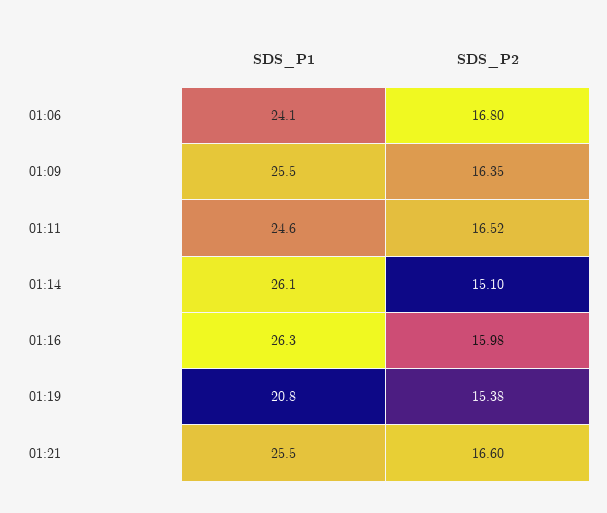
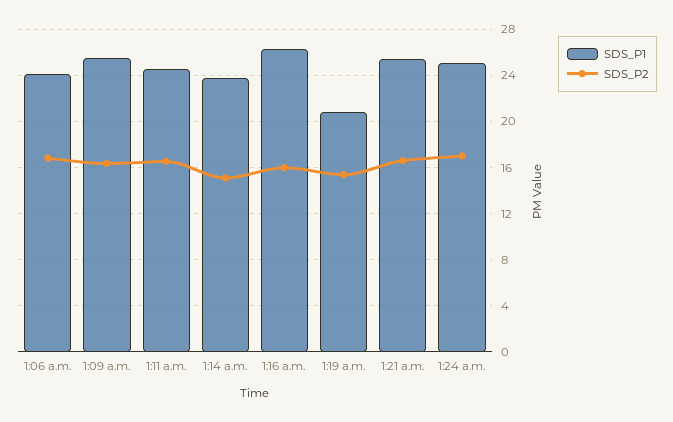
SDS_P1, 01:14: 26.1 -> 24
SDS_P1, 1:24 a.m.: none -> 25
SDS_P2, 1:24 a.m.: none -> 17

